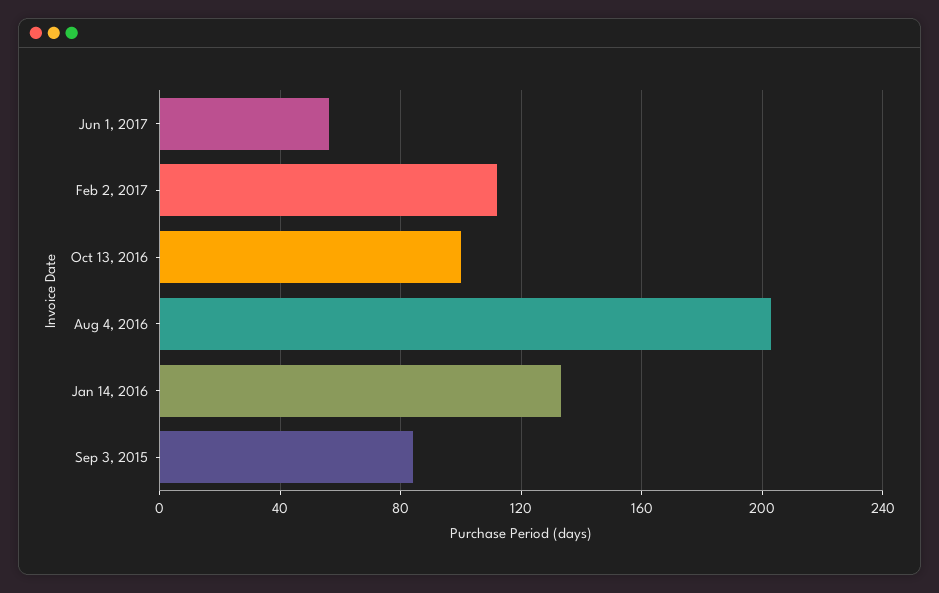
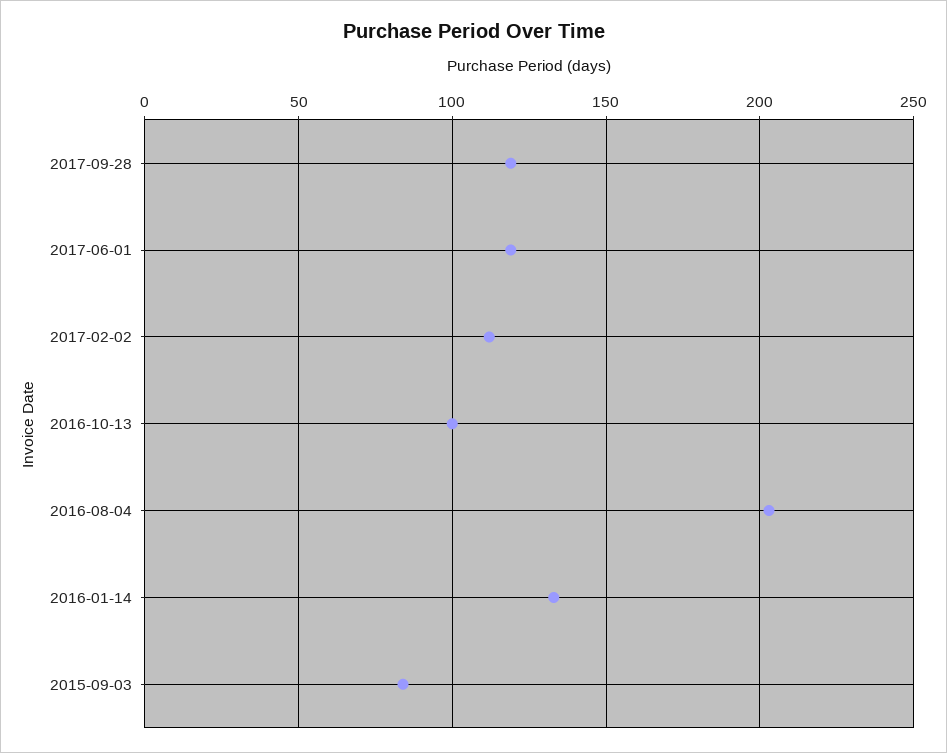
Jun 1, 2017: 55 -> 120
2017-09-28: none -> 120

